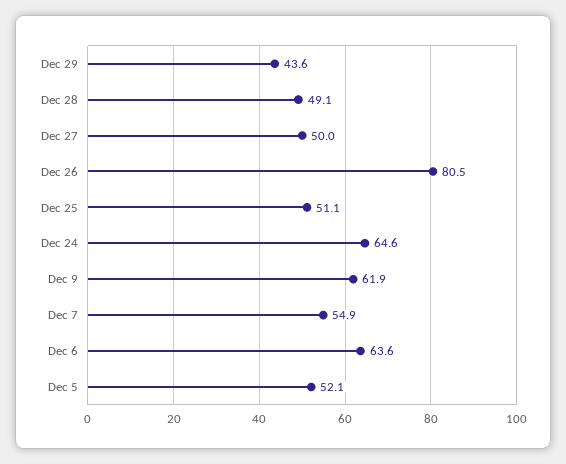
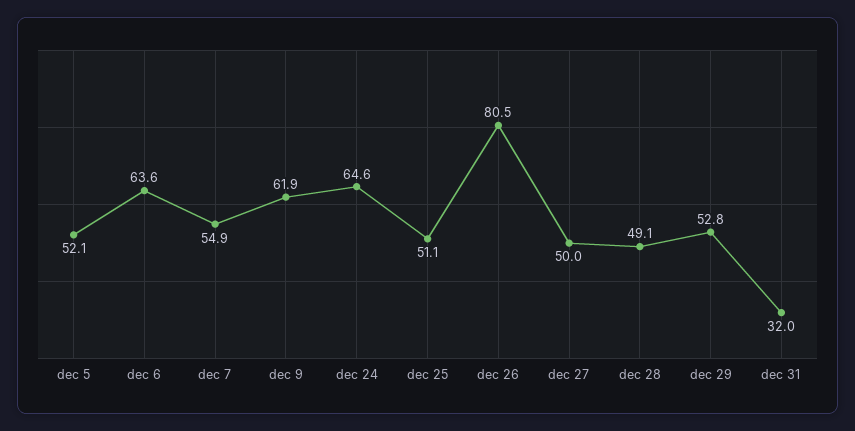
Dec 29: 43.6 -> 52.8
dec 31: none -> 32

